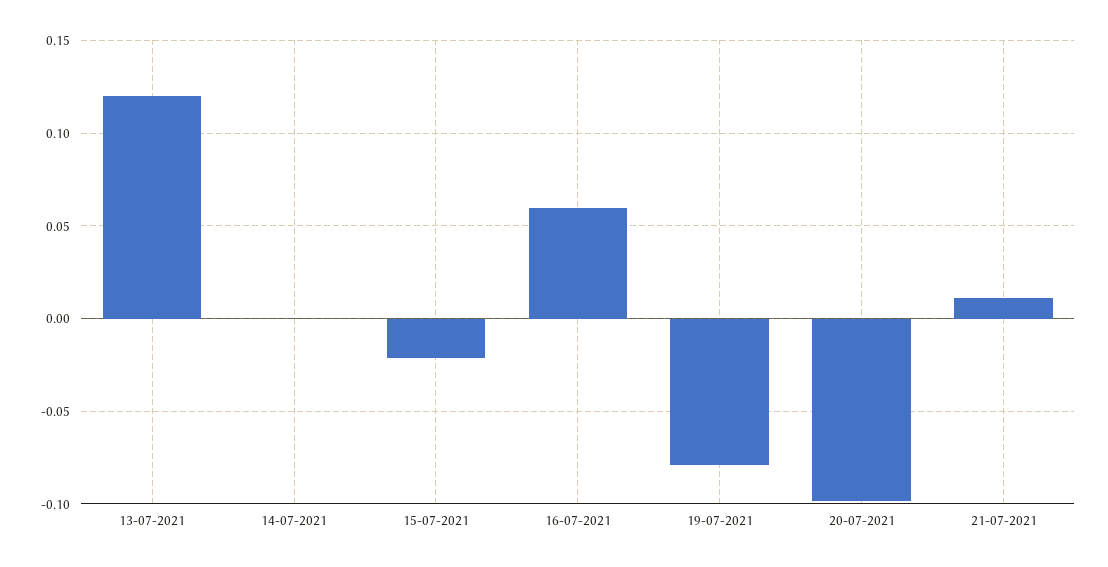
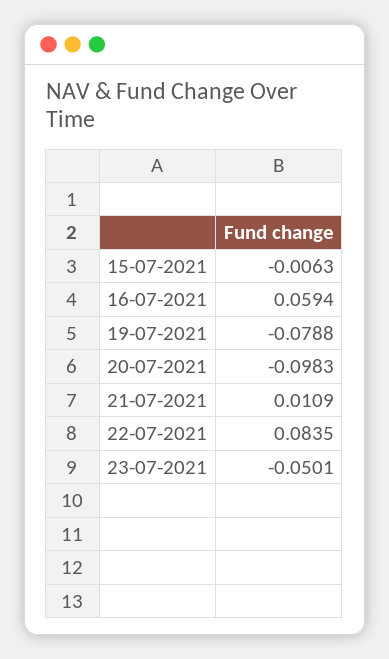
13-07-2021: 0.12 -> none
14-07-2021: 0 -> none
15-07-2021: -0.02 -> -0.0063
22-07-2021: none -> 0.0835
23-07-2021: none -> -0.0501

